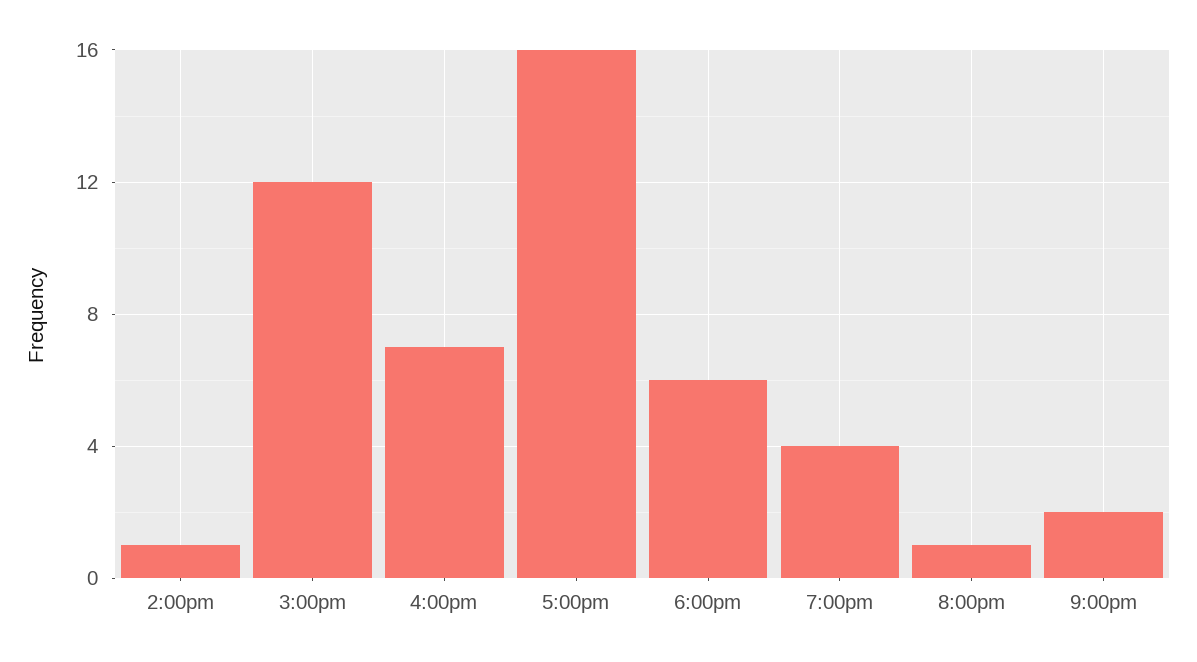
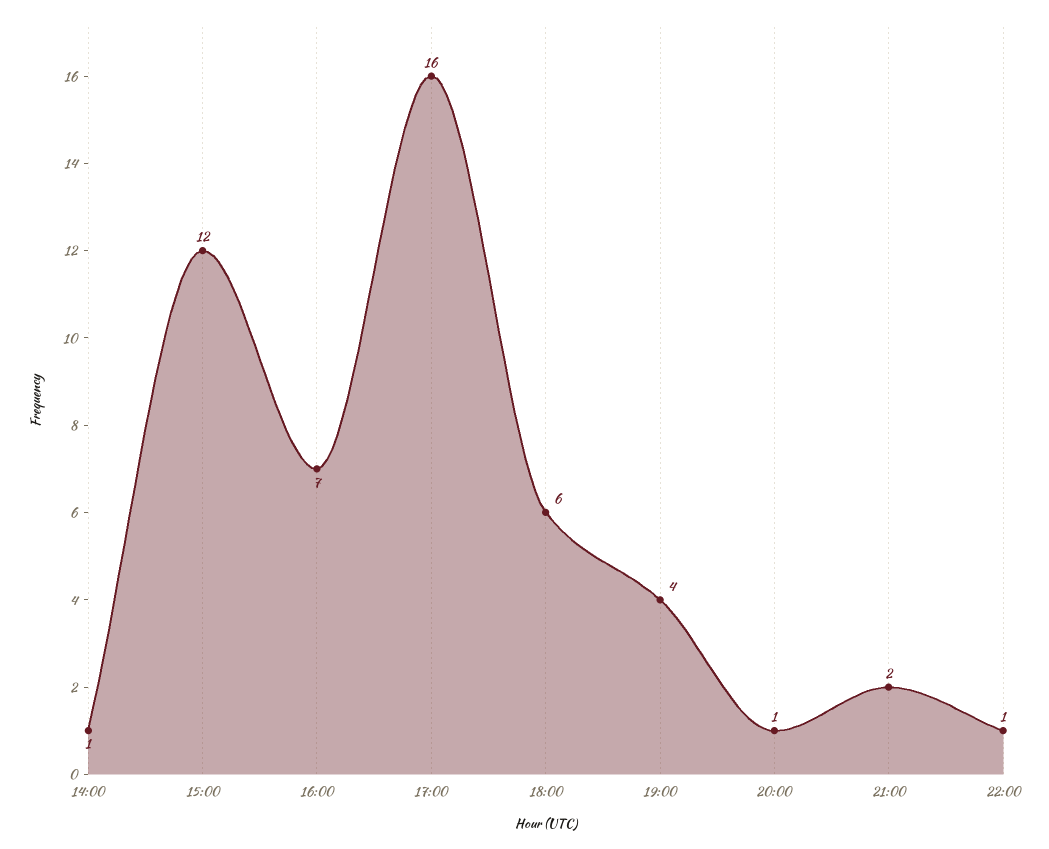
22:00: none -> 1

